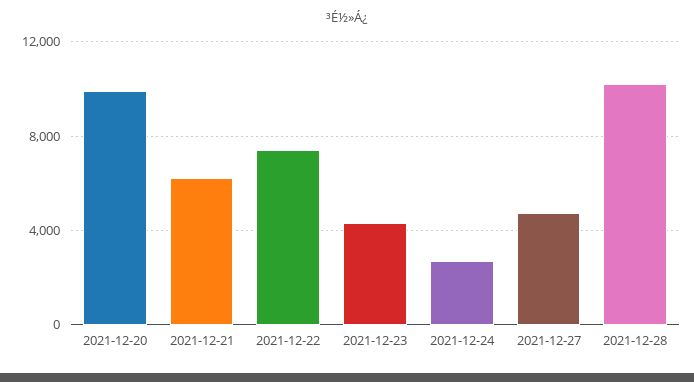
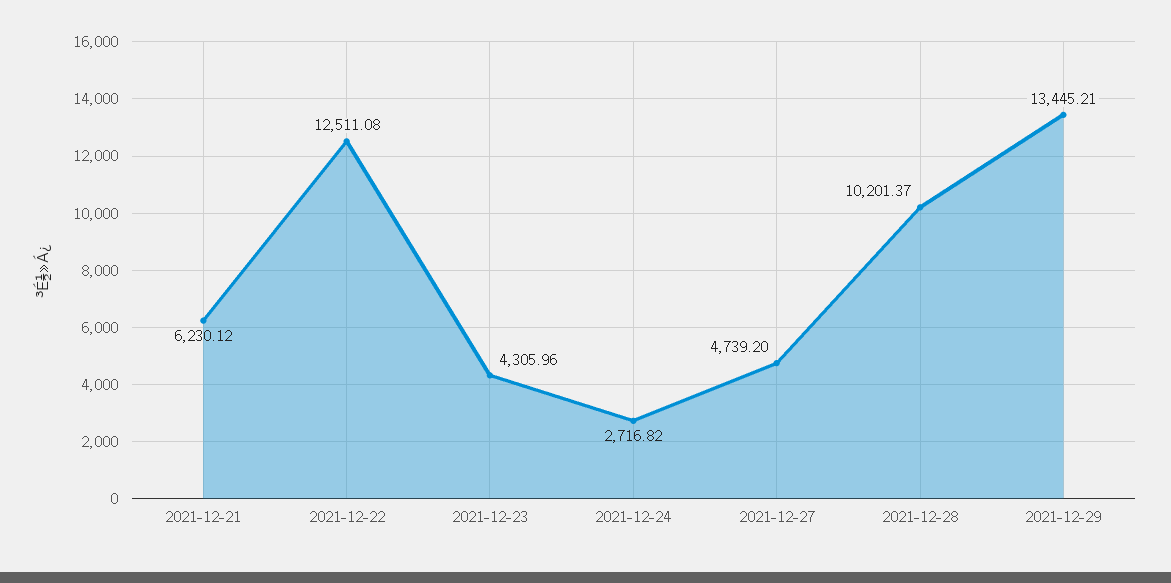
2021-12-20: 10000 -> none
2021-12-22: 7500 -> 12511.08
2021-12-29: none -> 13445.21

